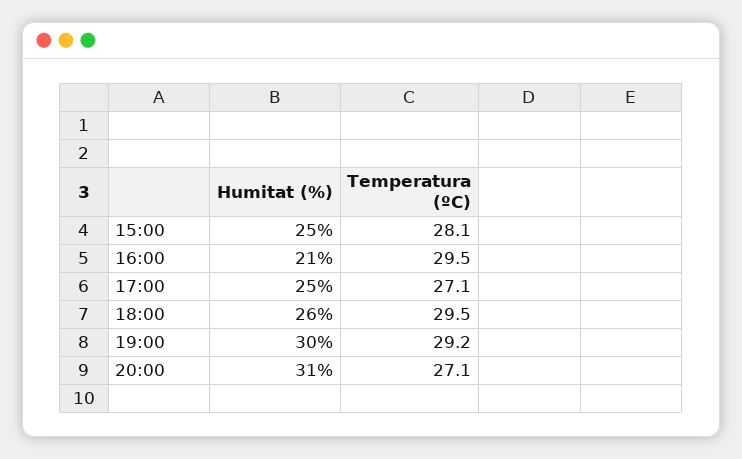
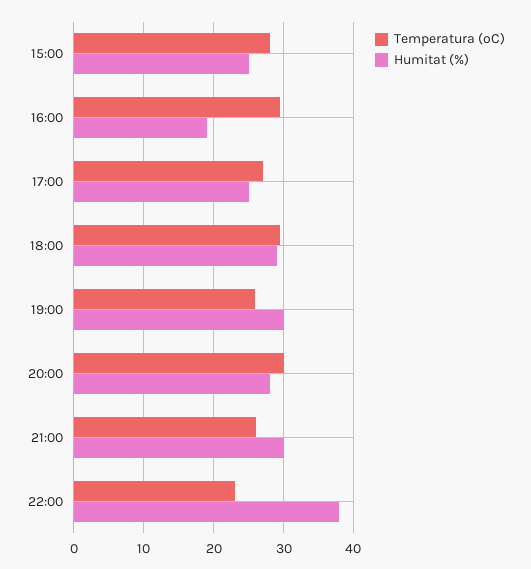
Humitat (%), 16:00: 21 -> 19
Humitat (%), 18:00: 26 -> 29
Temperatura (ºC), 19:00: 29.2 -> 26
Humitat (%), 20:00: 31 -> 28
Temperatura (ºC), 20:00: 27.1 -> 30
Temperatura (ºC), 21:00: none -> 26
Humitat (%), 21:00: none -> 30
Temperatura (ºC), 22:00: none -> 23
Humitat (%), 22:00: none -> 38

